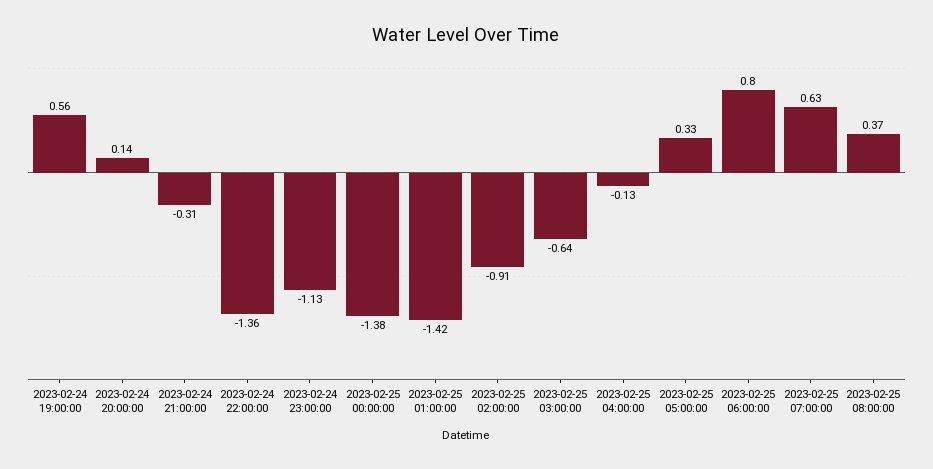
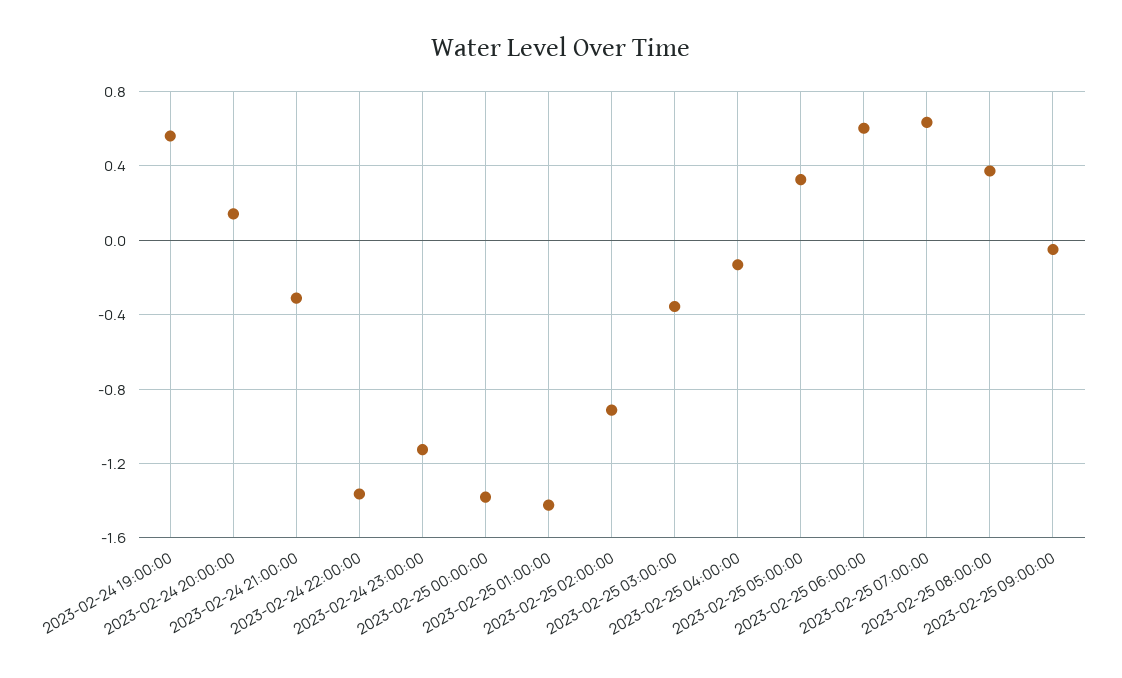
2023-02-25 03:00:00: -0.64 -> -0.35
2023-02-25 06:00:00: 0.8 -> 0.6
2023-02-25 09:00:00: none -> -0.05

